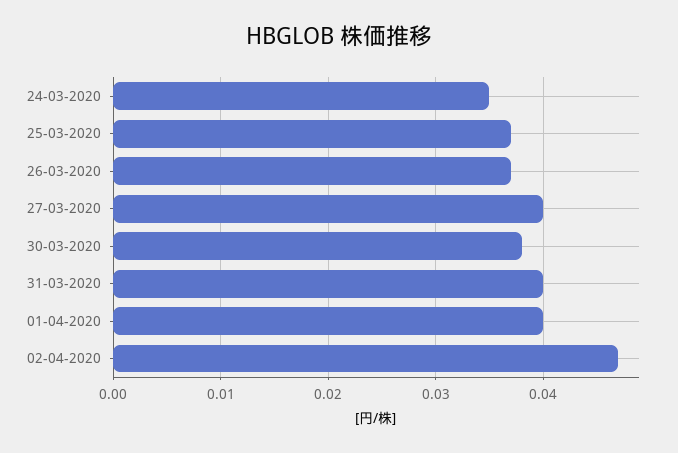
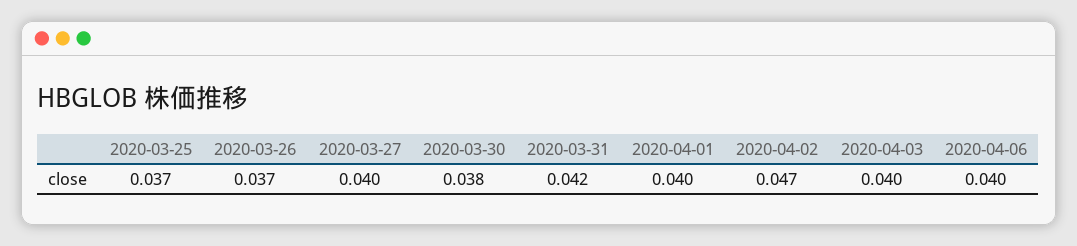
24-03-2020: 0.035 -> none
31-03-2020: 0.04 -> 0.042
2020-04-03: none -> 0.04
2020-04-06: none -> 0.04

